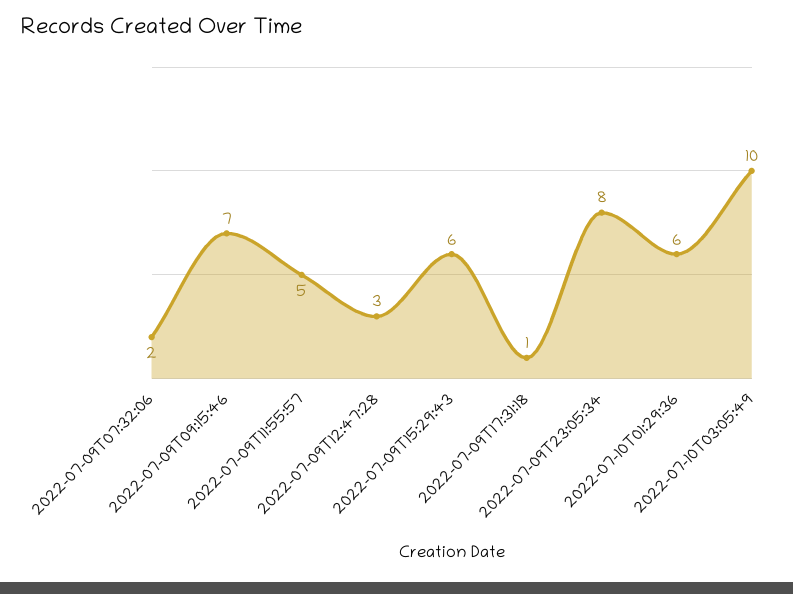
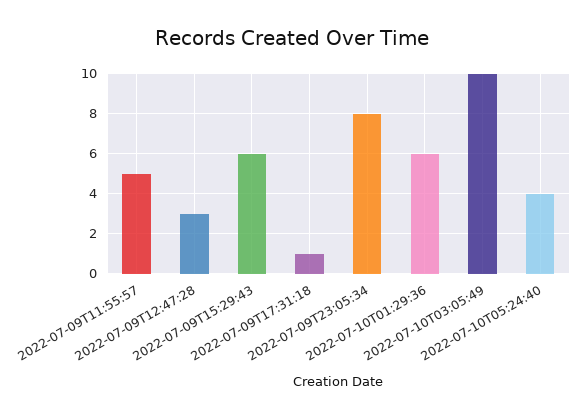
2022-07-09T07:32:06: 2 -> none
2022-07-09T09:15:46: 7 -> none
2022-07-10T05:24:40: none -> 4

